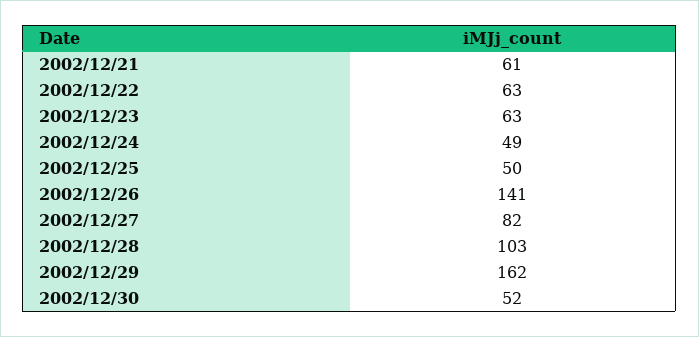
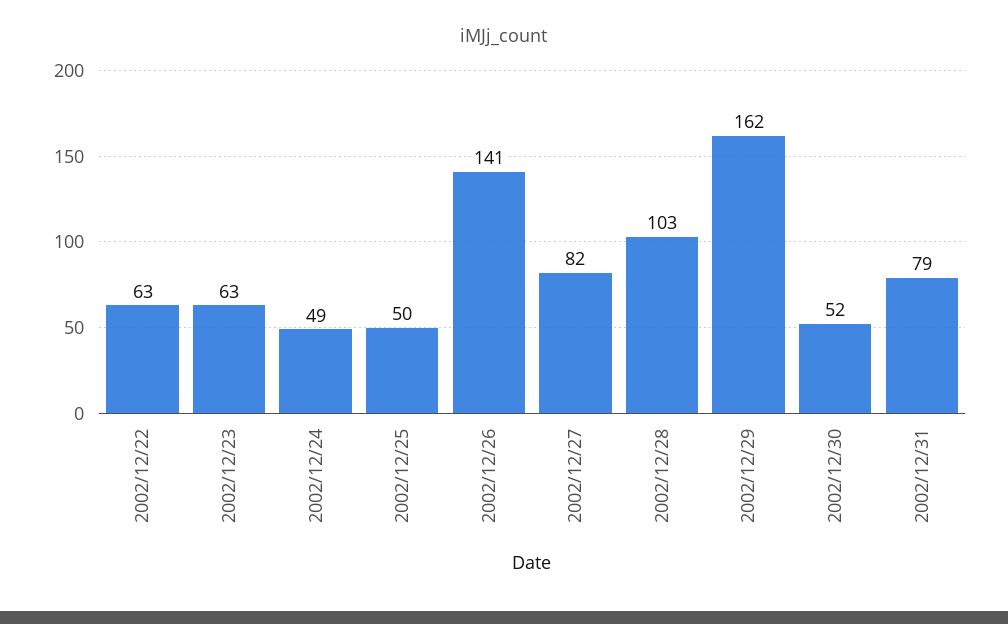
2002/12/21: 61 -> none
2002/12/31: none -> 79

